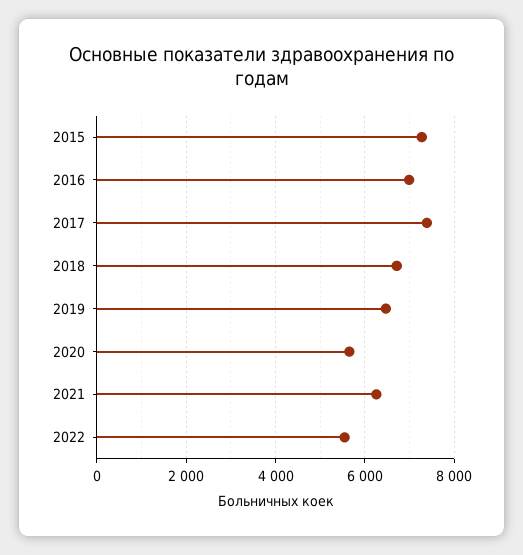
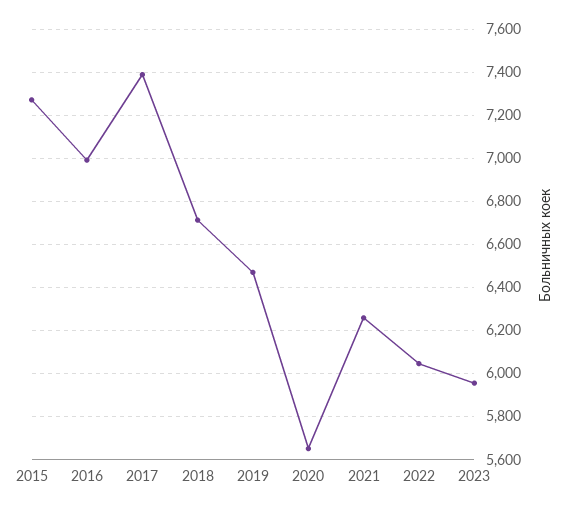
2022: 5600 -> 6050
2023: none -> 5950

